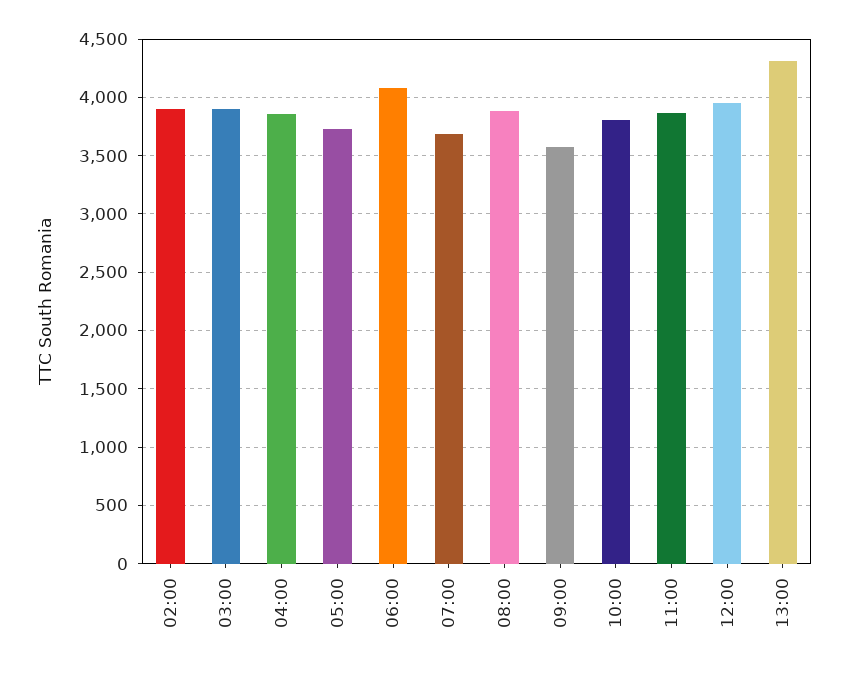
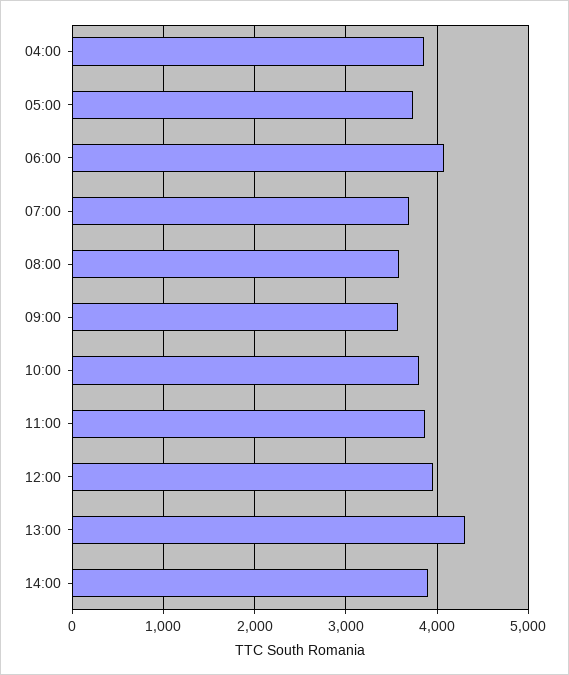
02:00: 3900 -> none
03:00: 3900 -> none
08:00: 3900 -> 3600
14:00: none -> 3900

